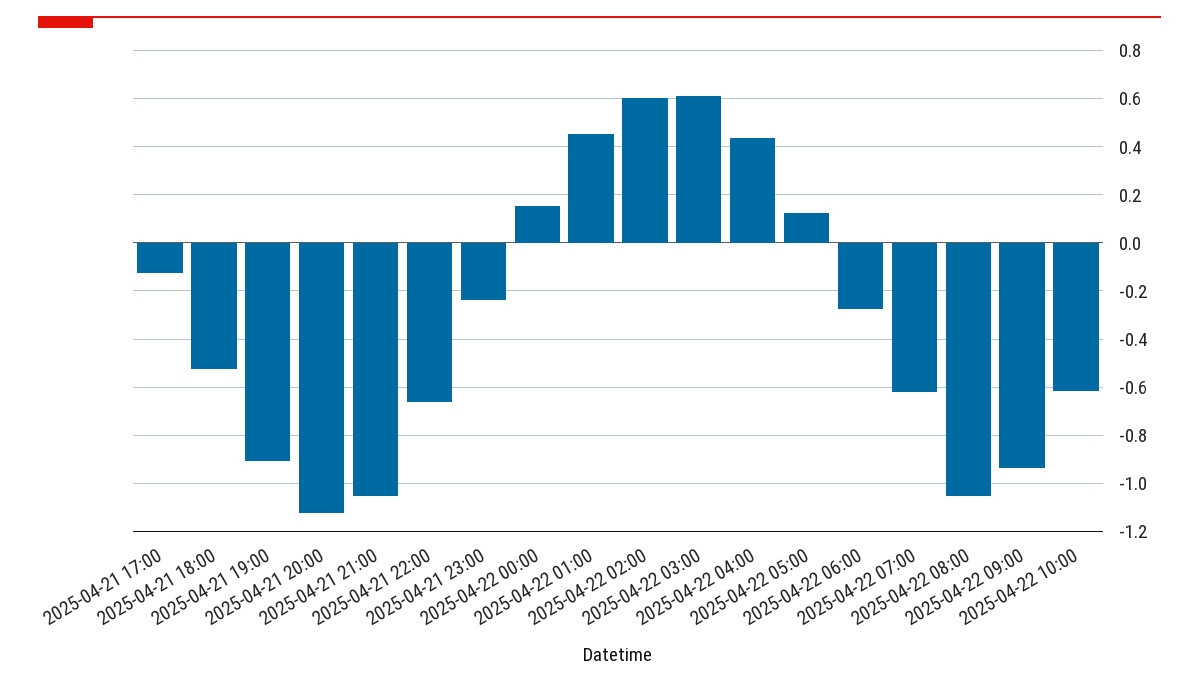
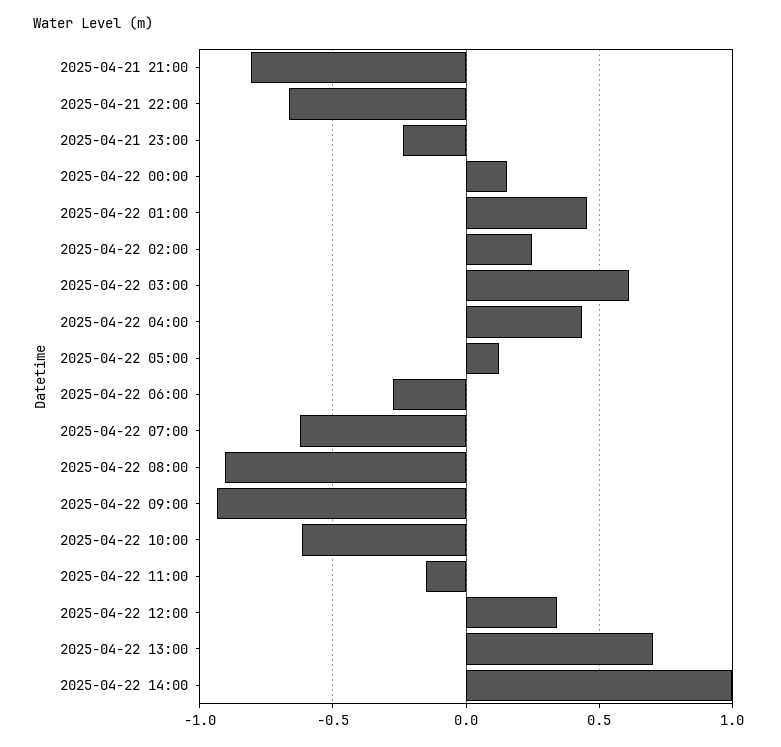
2025-04-21 17:00: -0.125 -> none
2025-04-21 18:00: -0.525 -> none
2025-04-21 19:00: -0.9 -> none
2025-04-21 20:00: -1.125 -> none
2025-04-21 21:00: -1.05 -> -0.8
2025-04-22 02:00: 0.6 -> 0.25
2025-04-22 08:00: -1.05 -> -0.9
2025-04-22 11:00: none -> -0.15
2025-04-22 12:00: none -> 0.35
2025-04-22 13:00: none -> 0.7
2025-04-22 14:00: none -> 1

